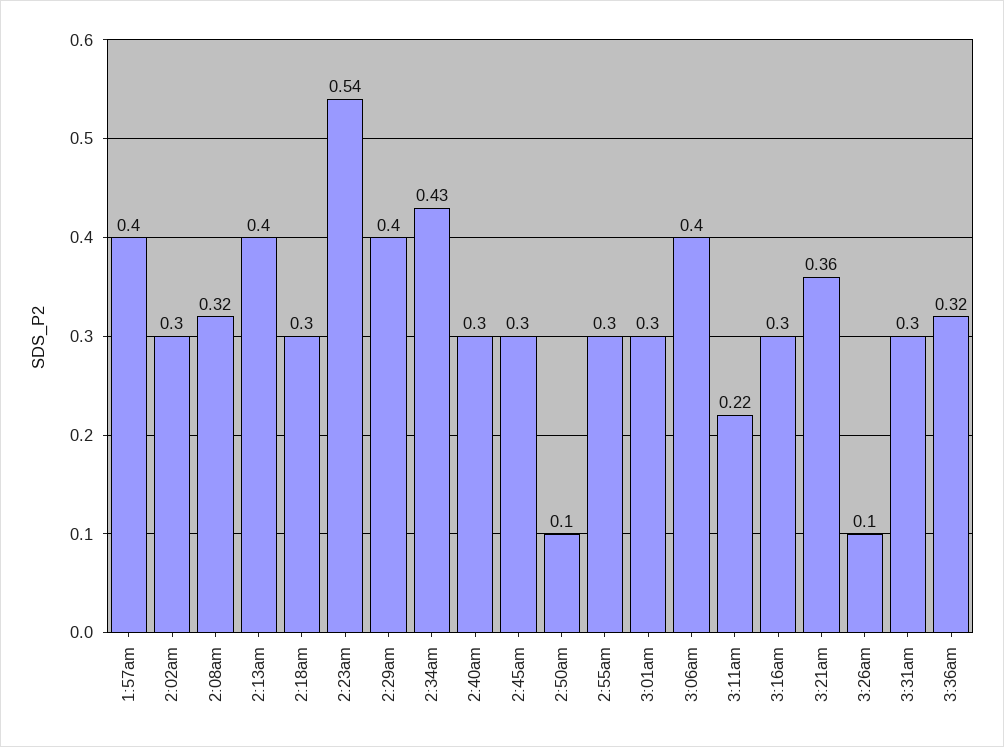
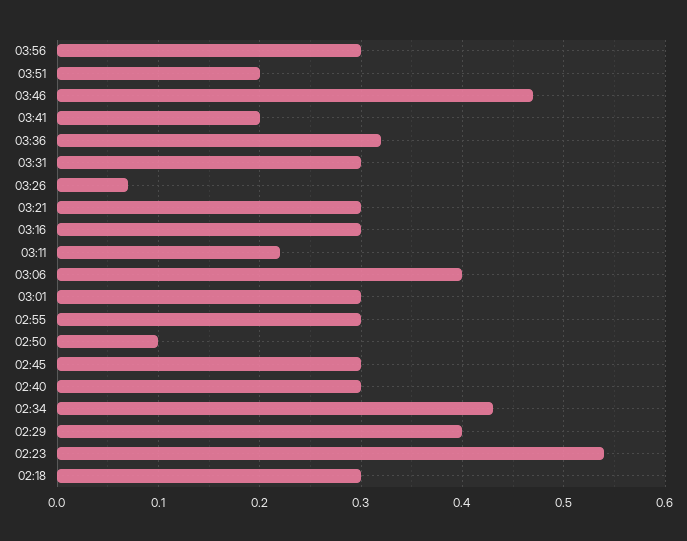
1:57am: 0.4 -> none
2:02am: 0.3 -> none
2:08am: 0.32 -> none
2:13am: 0.4 -> none
3:21am: 0.36 -> 0.3
3:26am: 0.1 -> 0.07
03:56: none -> 0.3
03:51: none -> 0.2
03:46: none -> 0.47
03:41: none -> 0.2

